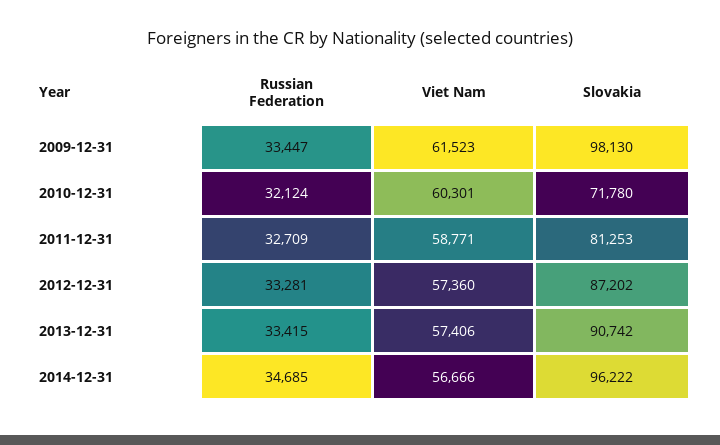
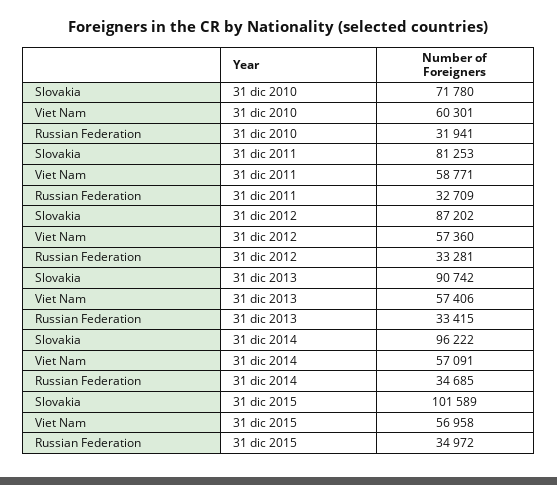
Russian Federation, 2009-12-31: 33447 -> none
Viet Nam, 2009-12-31: 61523 -> none
Slovakia, 2009-12-31: 98130 -> none
Russian Federation, 2010-12-31: 32124 -> 31941
Viet Nam, 2014-12-31: 56666 -> 57091
Slovakia, 31 dic 2015: none -> 101589
Viet Nam, 31 dic 2015: none -> 56958
Russian Federation, 31 dic 2015: none -> 34972

